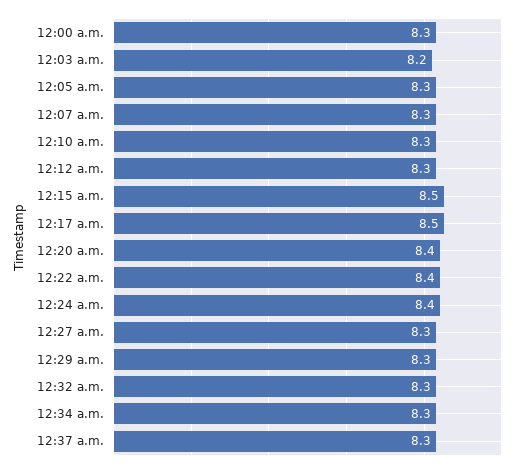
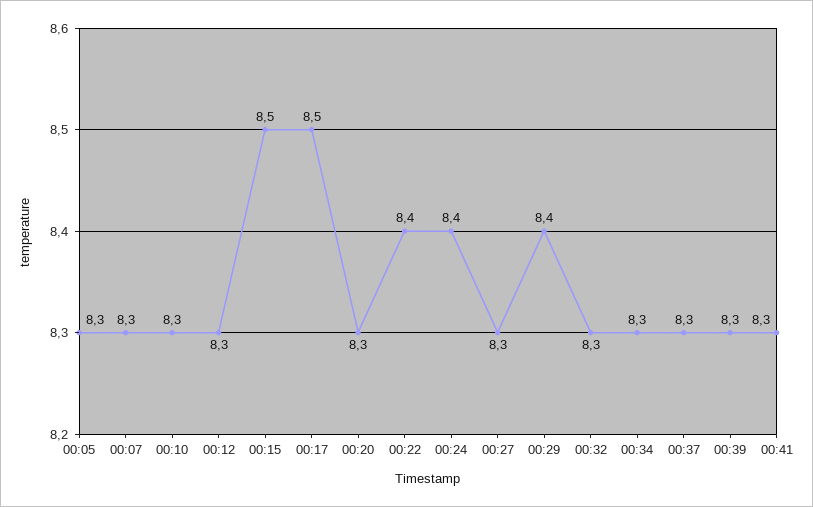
12:00 a.m.: 8.3 -> none
12:03 a.m.: 8.2 -> none
12:20 a.m.: 8.4 -> 8.3
12:29 a.m.: 8.3 -> 8.4
00:39: none -> 8.3
00:41: none -> 8.3

